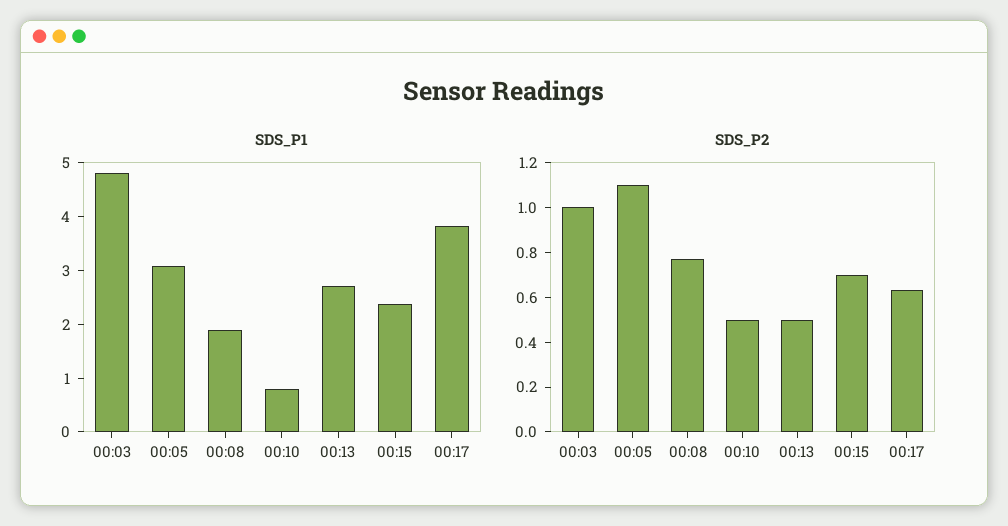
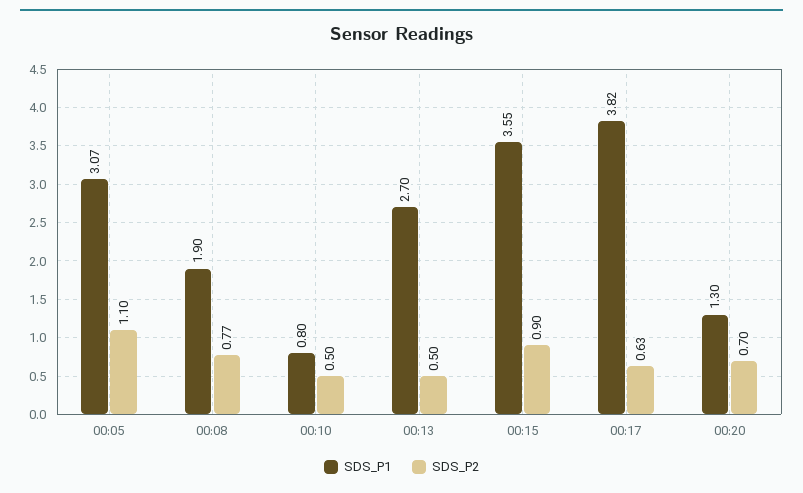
SDS_P1, 00:03: 4.8 -> none
SDS_P1, 00:15: 2.4 -> 3.55
SDS_P2, 00:03: 1 -> none
SDS_P2, 00:15: 0.7 -> 0.9
SDS_P1, 00:20: none -> 1.3
SDS_P2, 00:20: none -> 0.7

